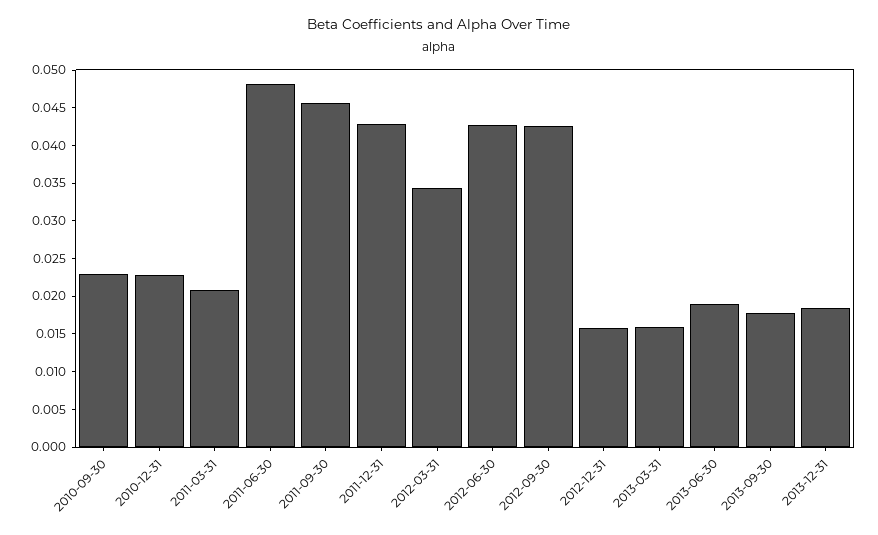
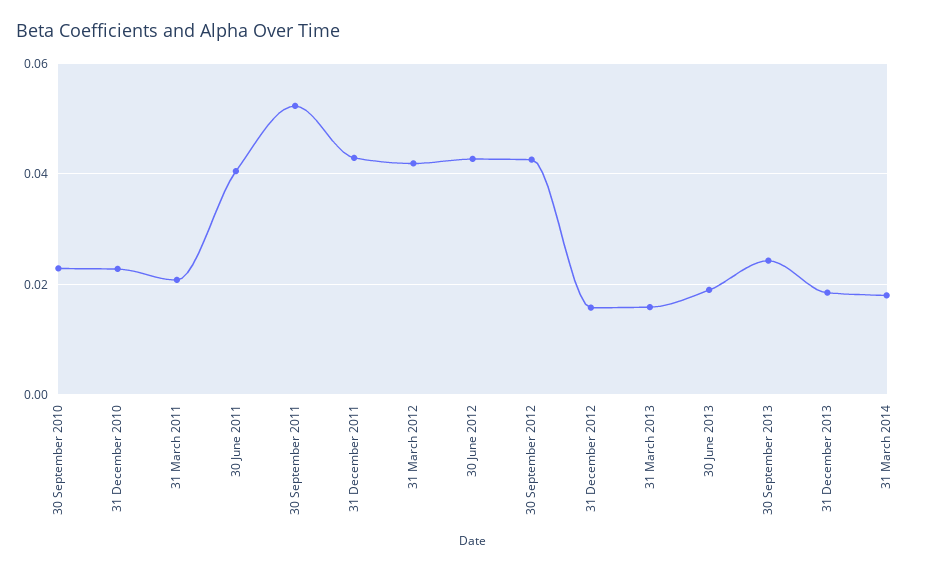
2011-06-30: 0.0475 -> 0.04
2011-09-30: 0.045 -> 0.052
2012-03-31: 0.035 -> 0.042
2013-09-30: 0.0175 -> 0.024
31 March 2014: none -> 0.018

